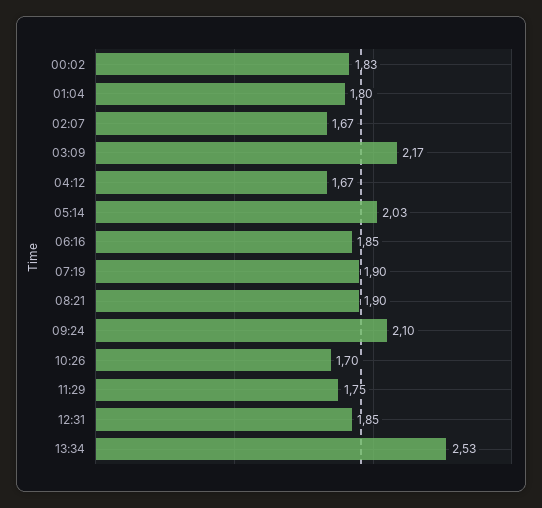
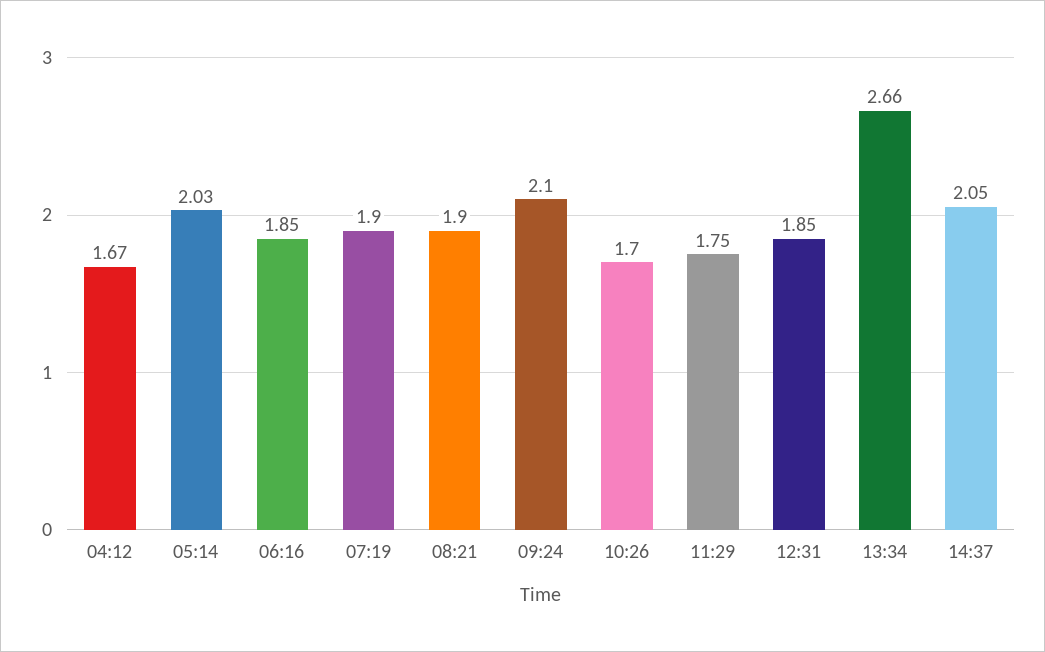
00:02: 1.83 -> none
01:04: 1.8 -> none
02:07: 1.67 -> none
03:09: 2.17 -> none
13:34: 2.53 -> 2.66
14:37: none -> 2.05

